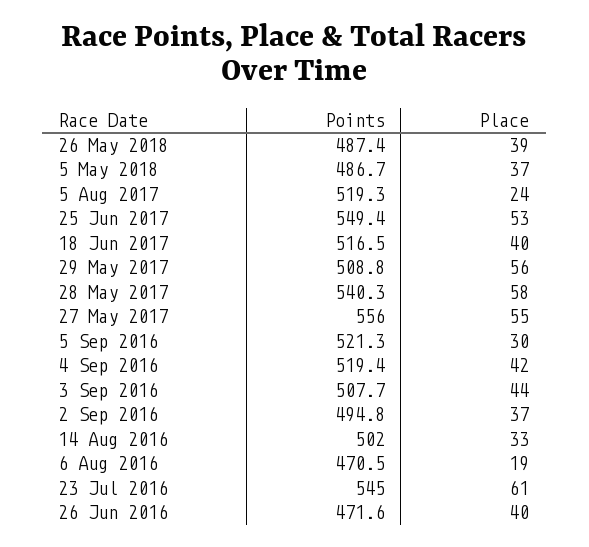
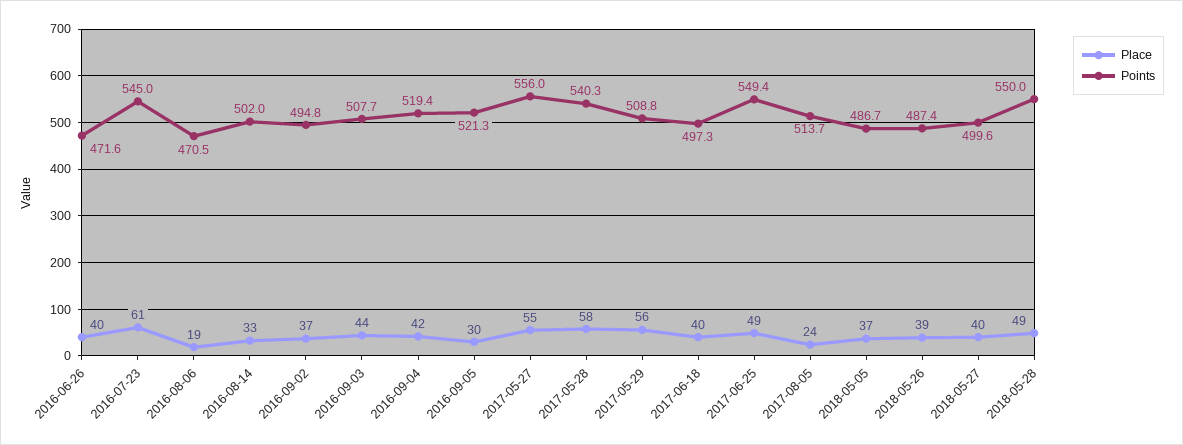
Points, 5 Aug 2017: 519.3 -> 513.7
Place, 25 Jun 2017: 53 -> 49
Points, 18 Jun 2017: 516.5 -> 497.3
Place, 2018-05-27: none -> 40
Points, 2018-05-27: none -> 499.6
Place, 2018-05-28: none -> 49
Points, 2018-05-28: none -> 550

